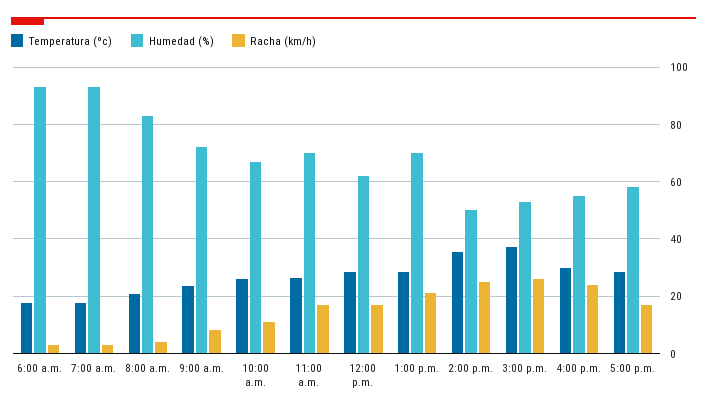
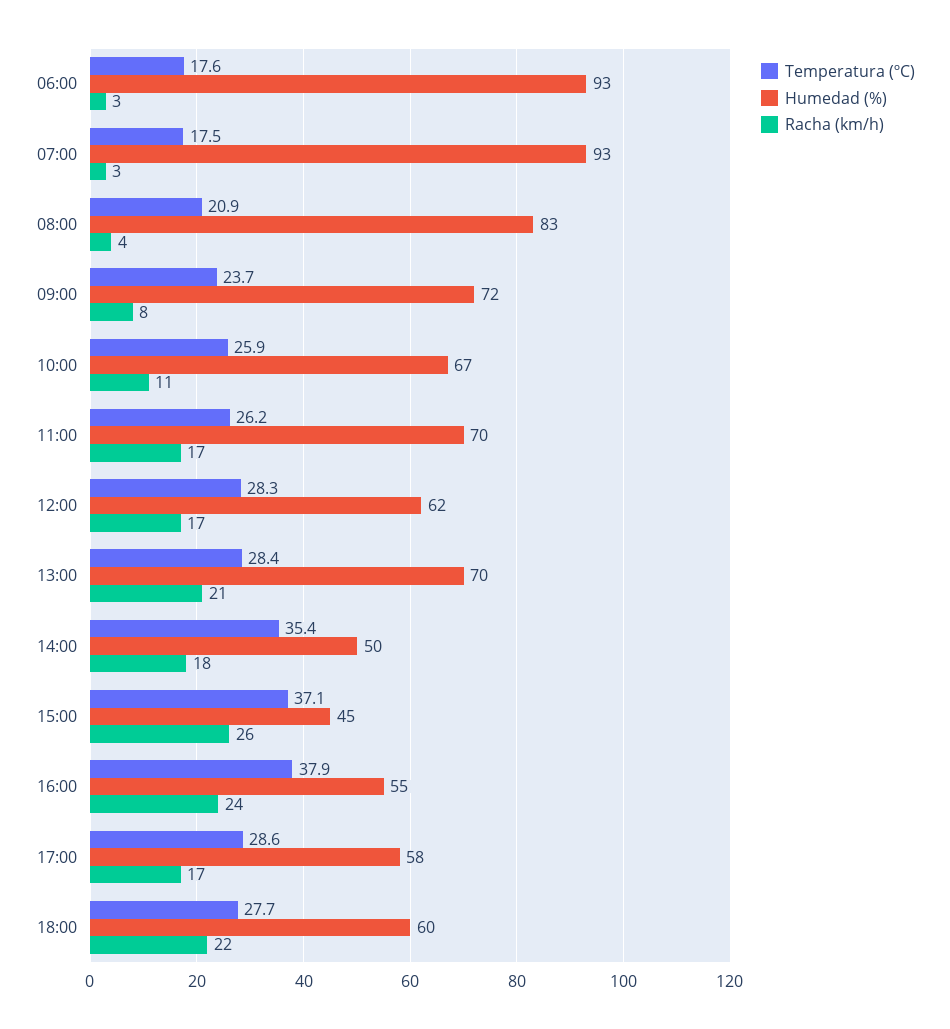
Racha (km/h), 2:00 p.m.: 25 -> 18
Humedad (%), 3:00 p.m.: 52.5 -> 45
Temperatura (ºc), 4:00 p.m.: 30 -> 37.9
Temperatura (ºc), 18:00: none -> 27.7
Humedad (%), 18:00: none -> 60
Racha (km/h), 18:00: none -> 22

